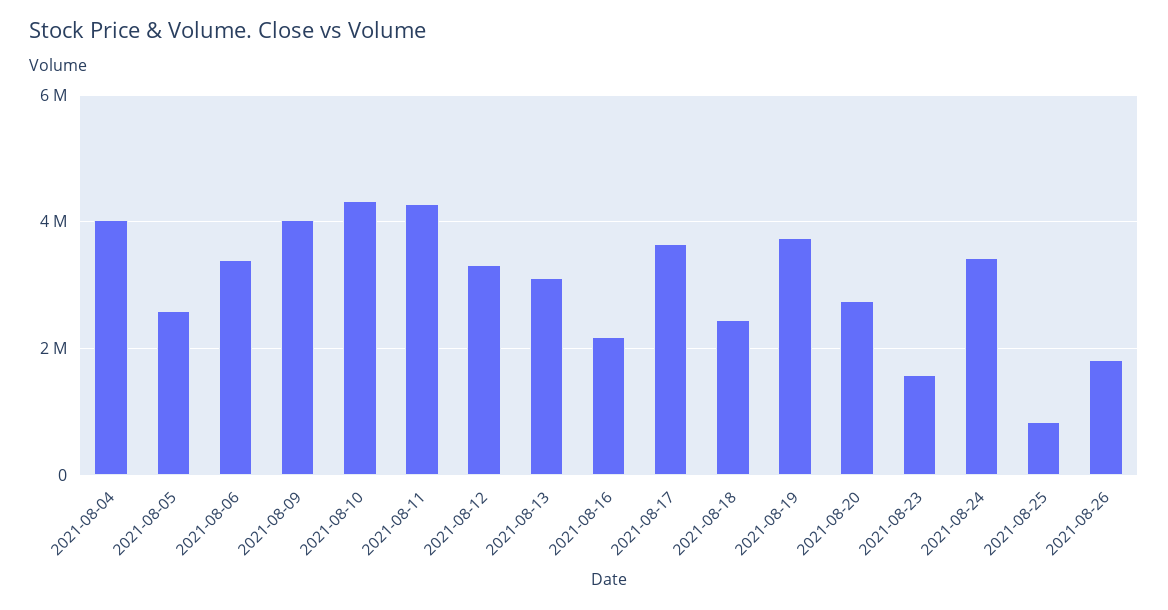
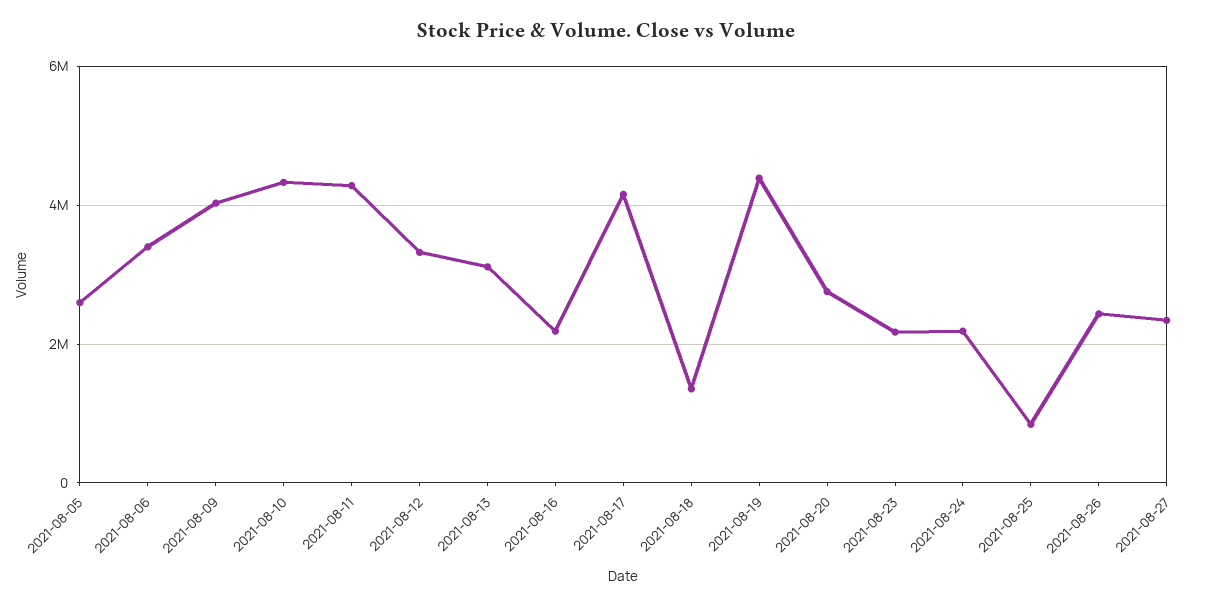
2021-08-04: 4000000 -> none
2021-08-17: 3600000 -> 4200000
2021-08-18: 2400000 -> 1400000
2021-08-19: 3800000 -> 4400000
2021-08-23: 1600000 -> 2200000
2021-08-24: 3400000 -> 2200000
2021-08-26: 1800000 -> 2400000
2021-08-27: none -> 2400000

